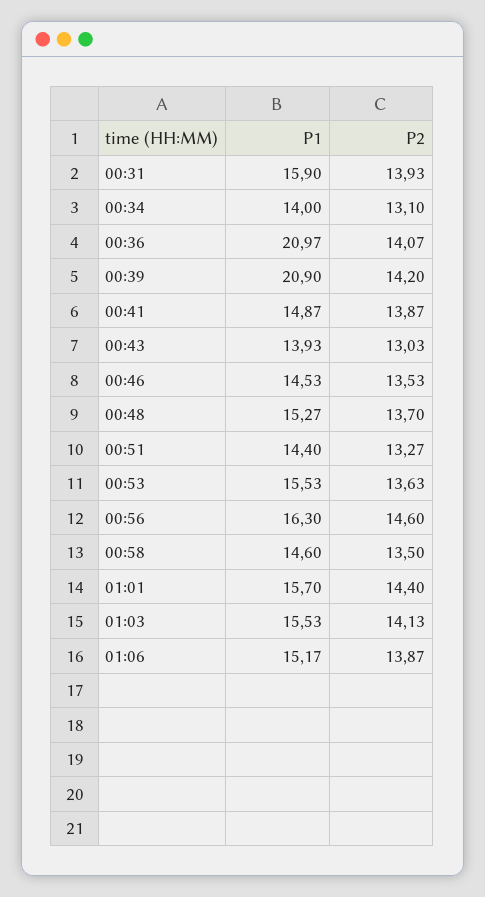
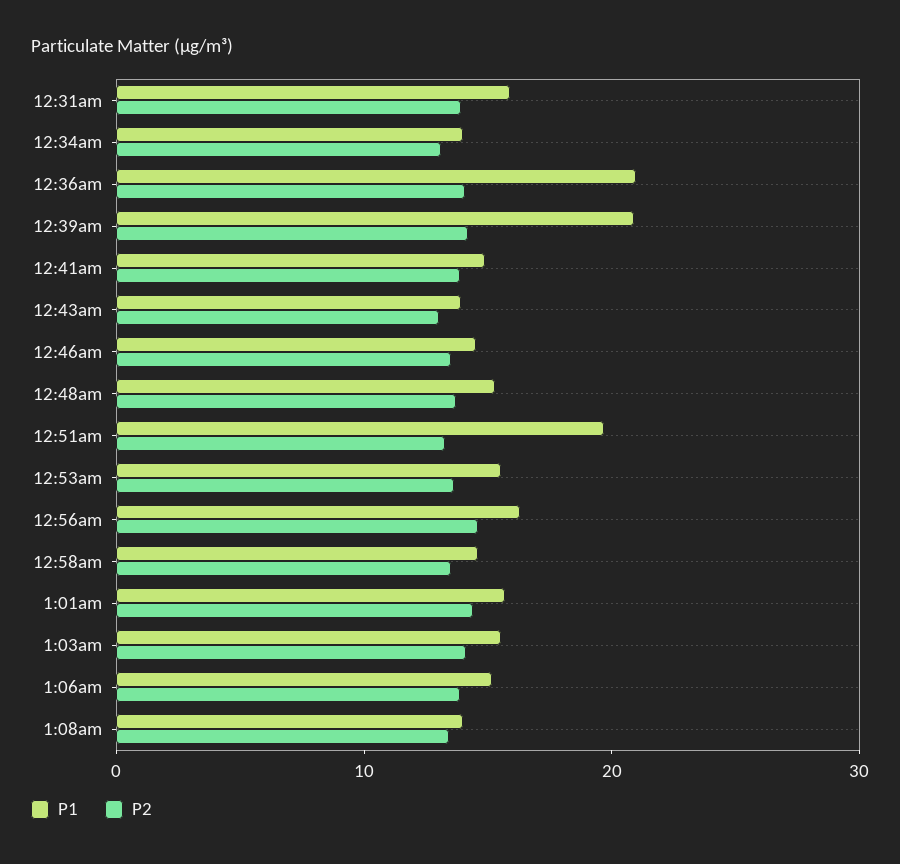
P1, 00:51: 14.4 -> 20
P1, 1:08am: none -> 14
P2, 1:08am: none -> 14

